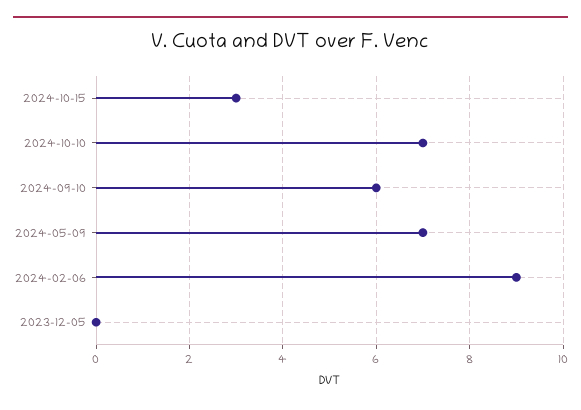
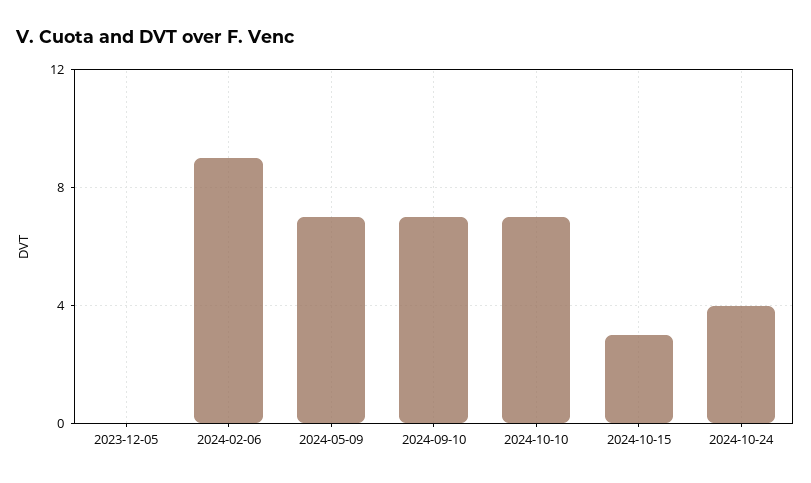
2024-09-10: 6 -> 7
2024-10-24: none -> 4

